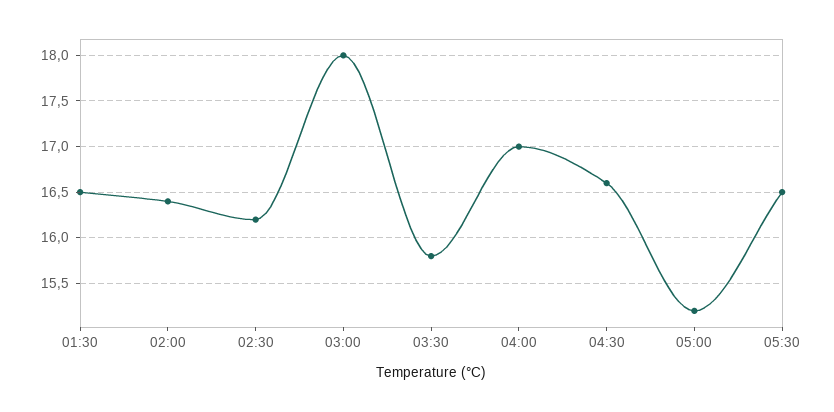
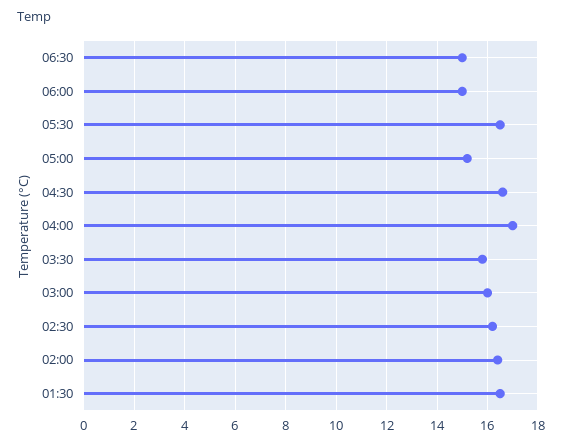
03:00: 18 -> 16
06:30: none -> 15
06:00: none -> 15

